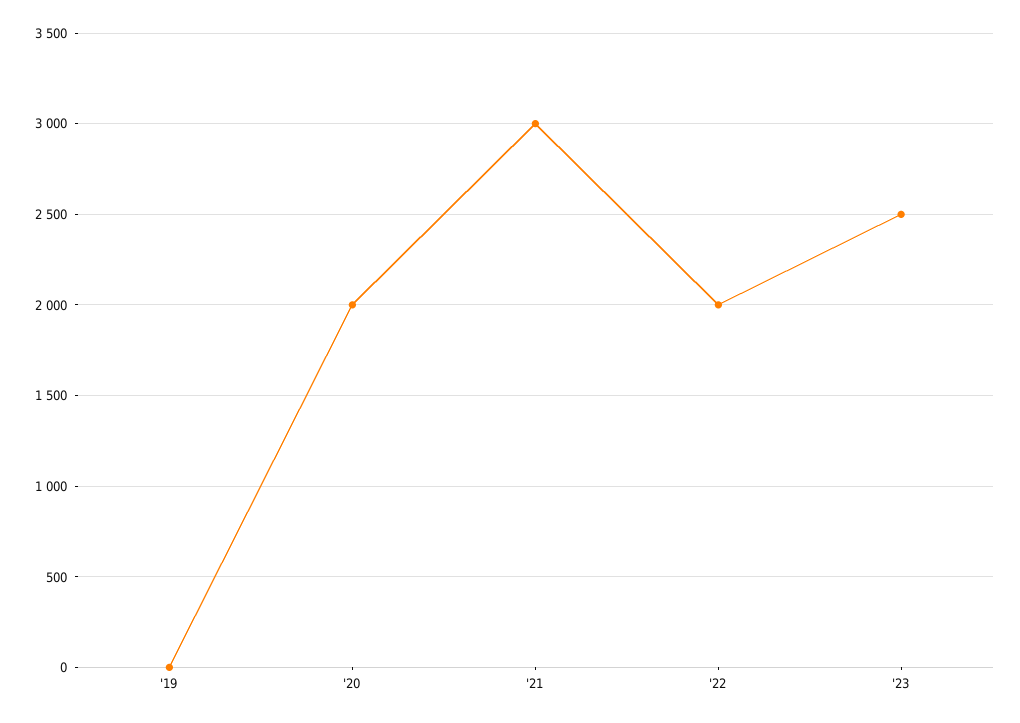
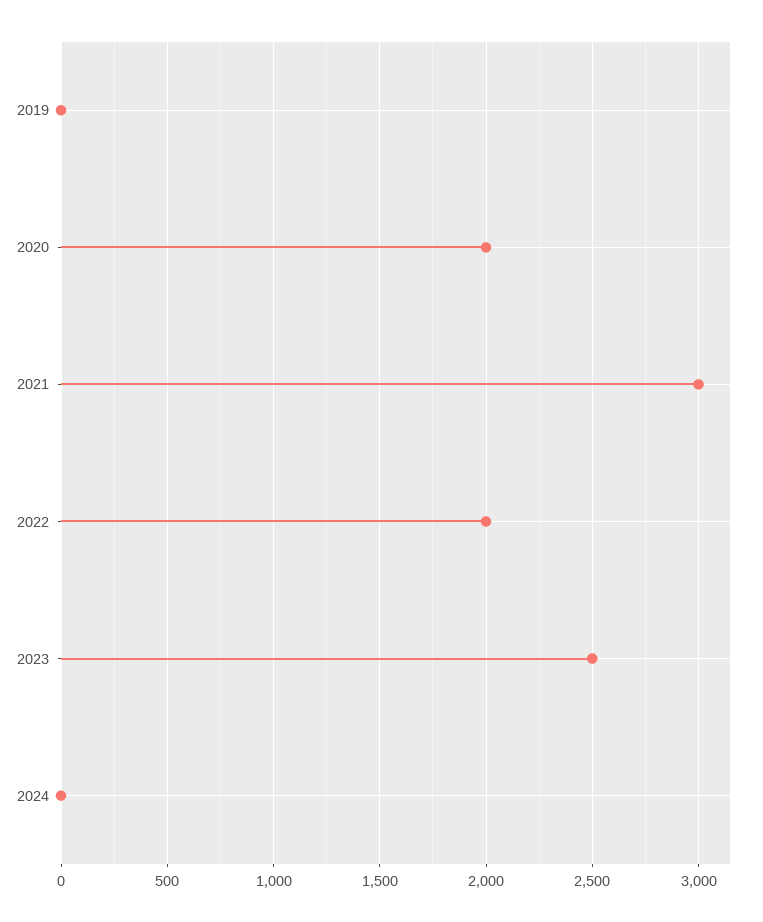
2024: none -> 0

